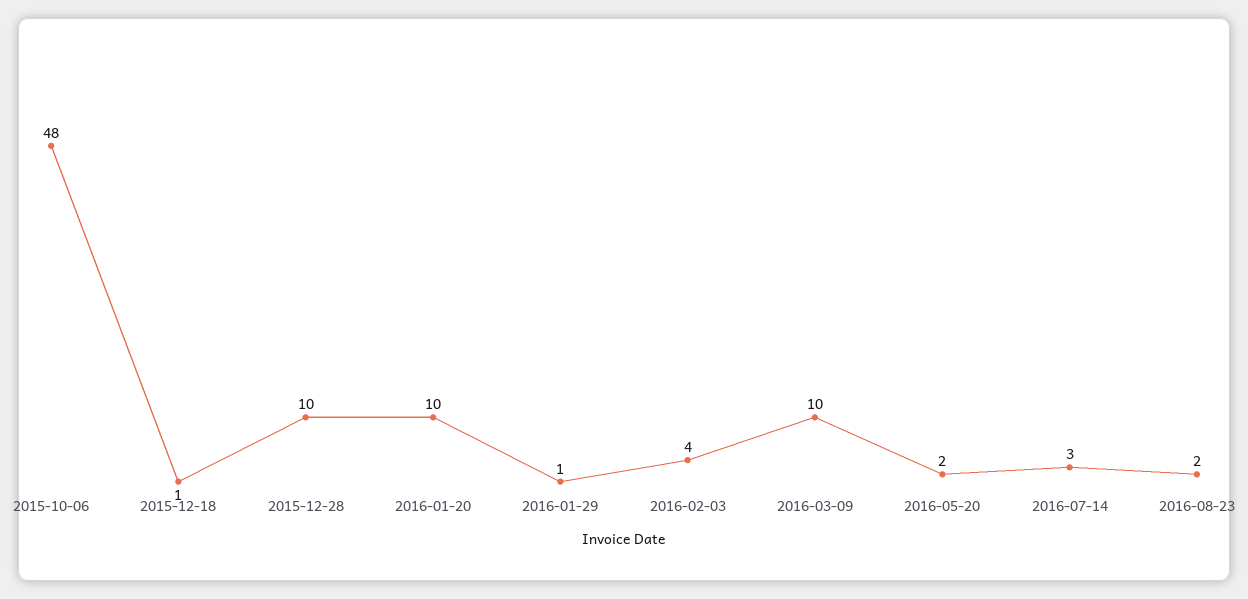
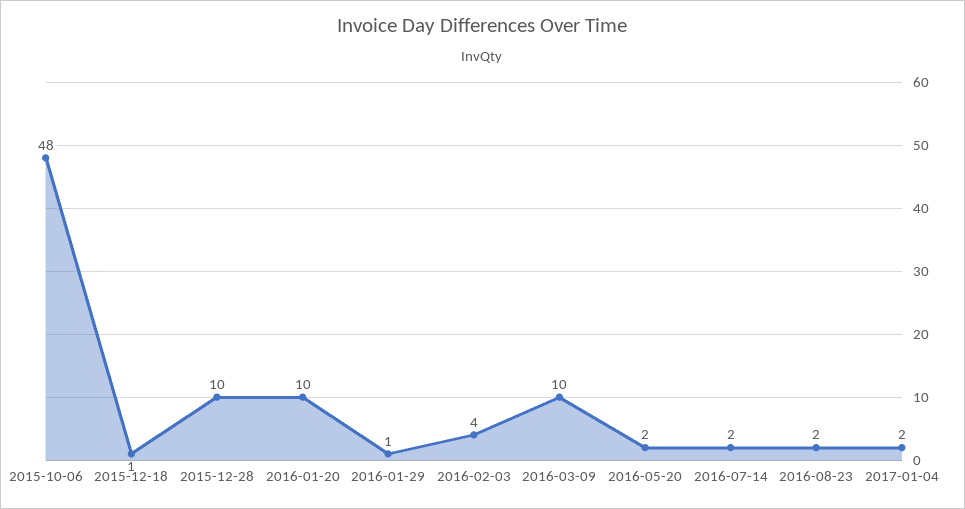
2016-07-14: 3 -> 2
2017-01-04: none -> 2

